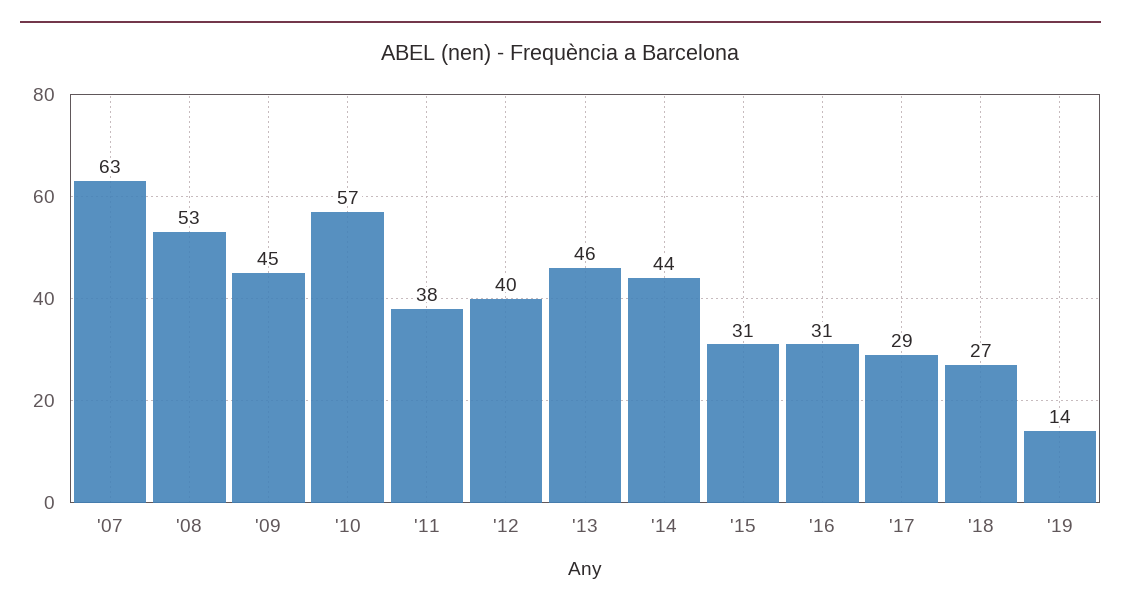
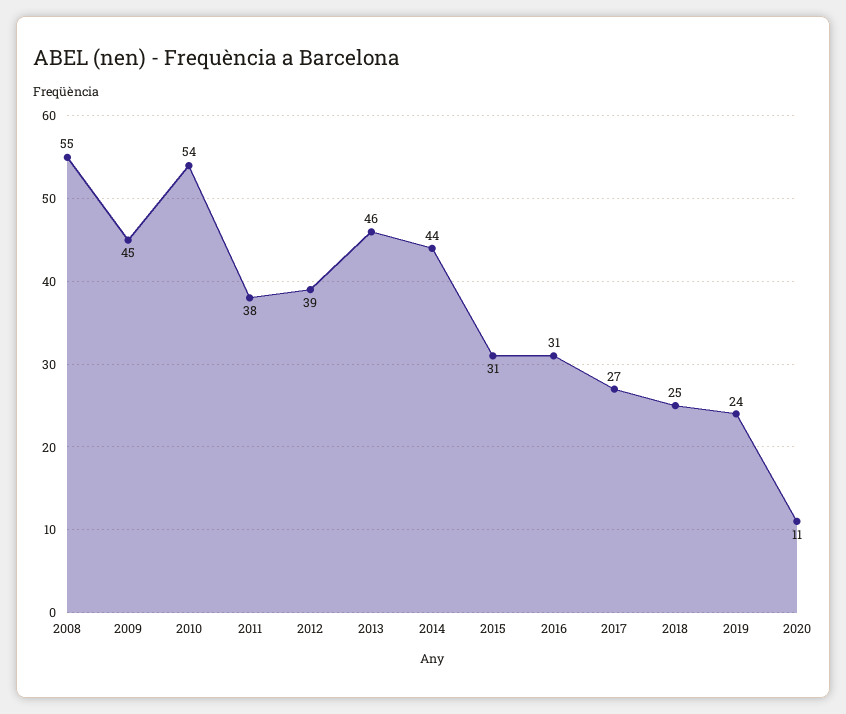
'07: 63 -> none
'08: 53 -> 55
'10: 57 -> 54
'12: 40 -> 39
'17: 29 -> 27
'18: 27 -> 25
'19: 14 -> 24
2020: none -> 11

